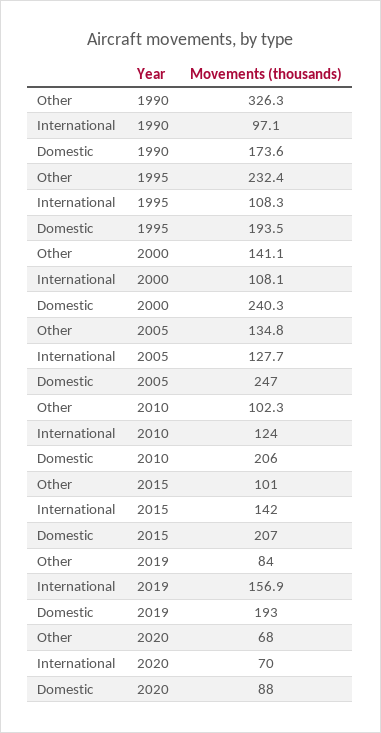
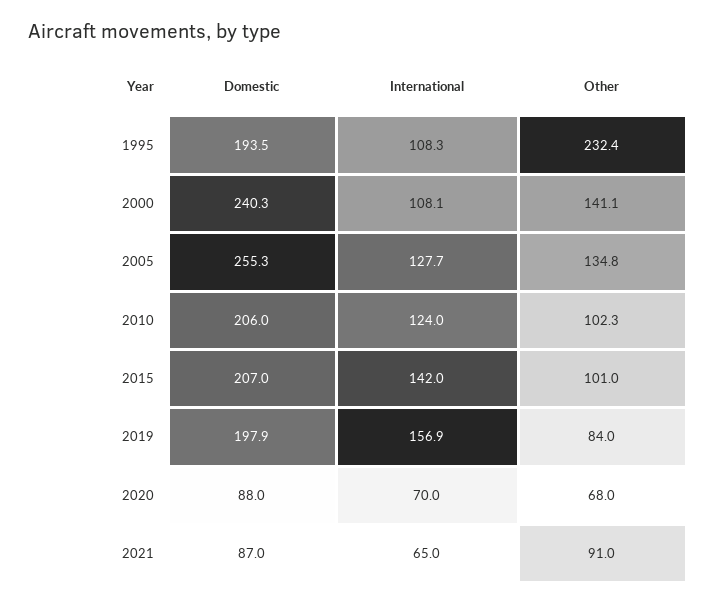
Other, 1990: 326.3 -> none
International, 1990: 97.1 -> none
Domestic, 1990: 173.6 -> none
Domestic, 2005: 247 -> 255.3
Domestic, 2019: 193 -> 197.9
Domestic, 2021: none -> 87
International, 2021: none -> 65
Other, 2021: none -> 91

